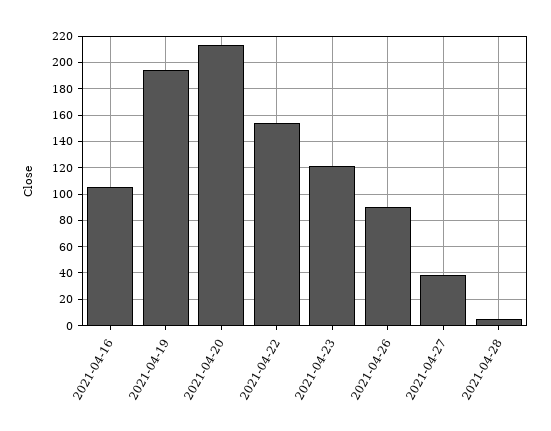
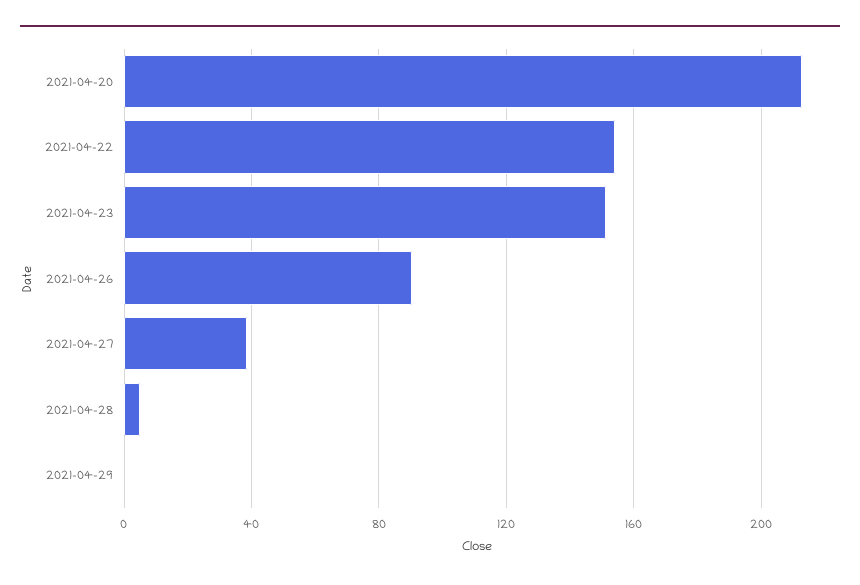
2021-04-16: 105 -> none
2021-04-19: 195 -> none
2021-04-23: 120 -> 150
2021-04-29: none -> 0

